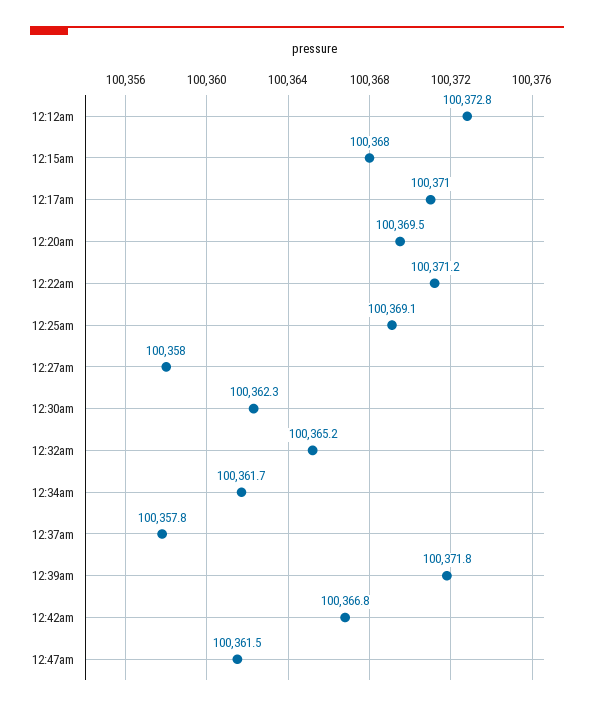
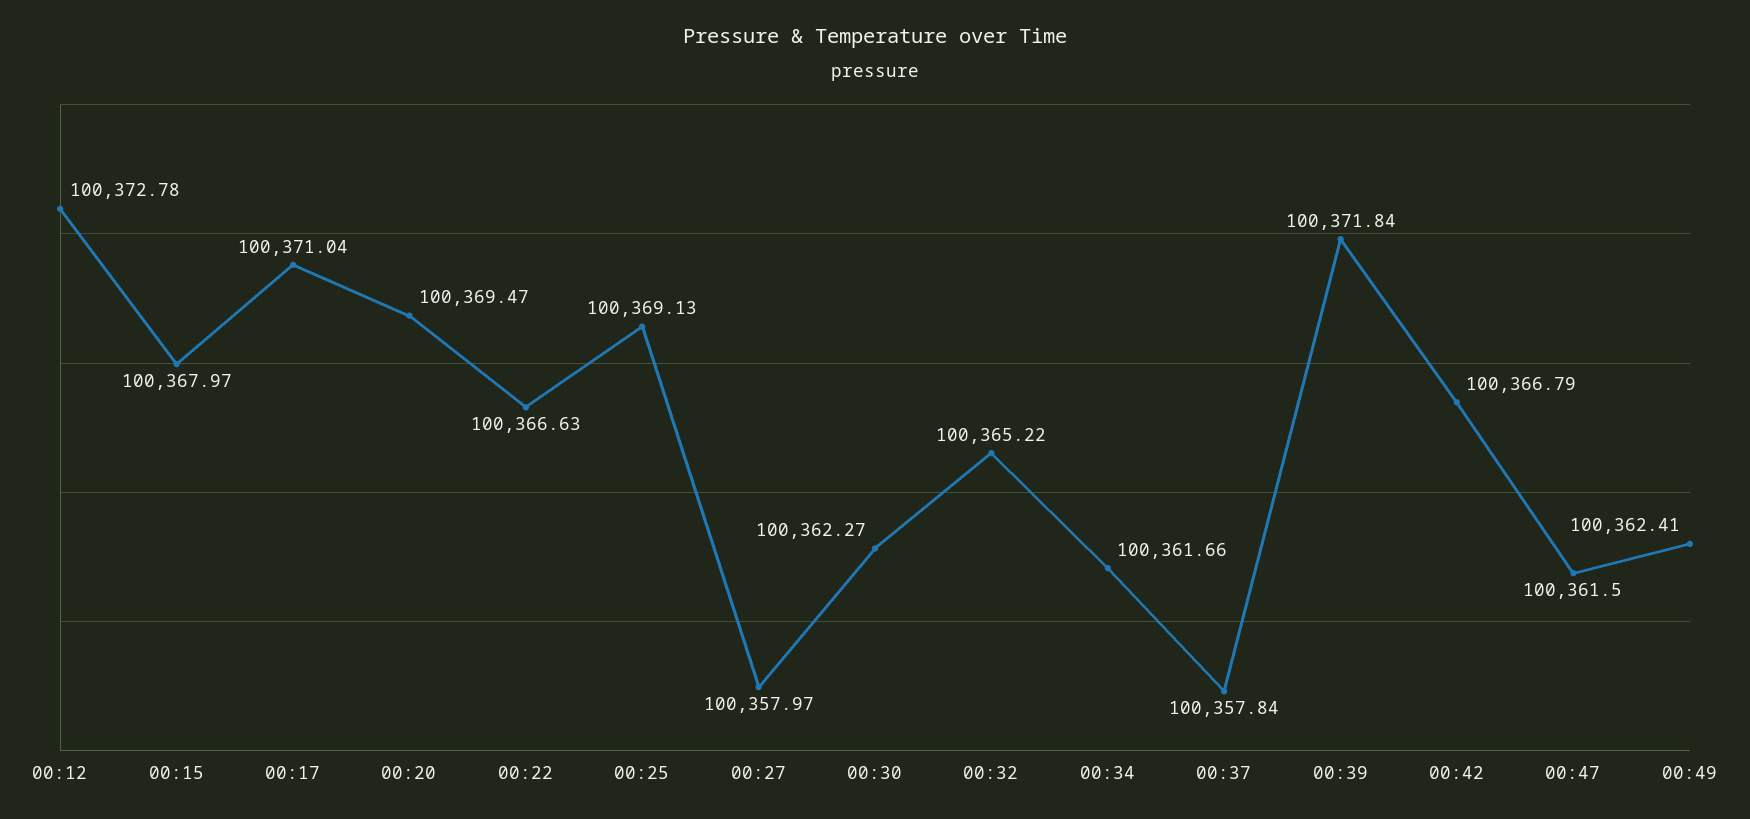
12:22am: 100371.2 -> 100366.63
00:49: none -> 100362.41

